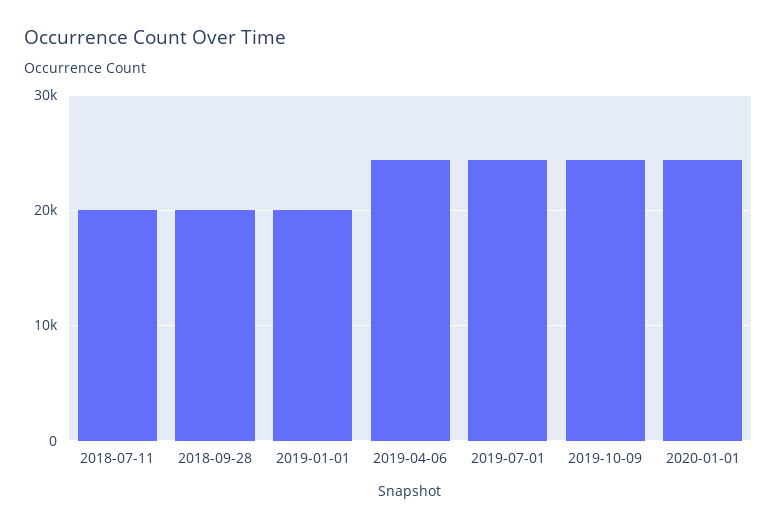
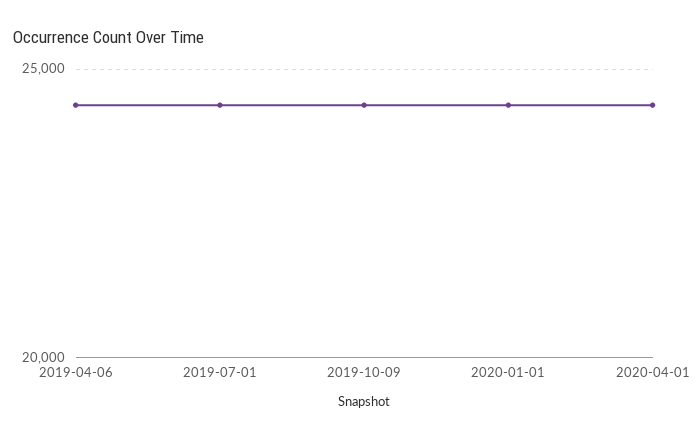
2018-07-11: 20000 -> none
2018-09-28: 20000 -> none
2019-01-01: 20000 -> none
2020-04-01: none -> 24500

